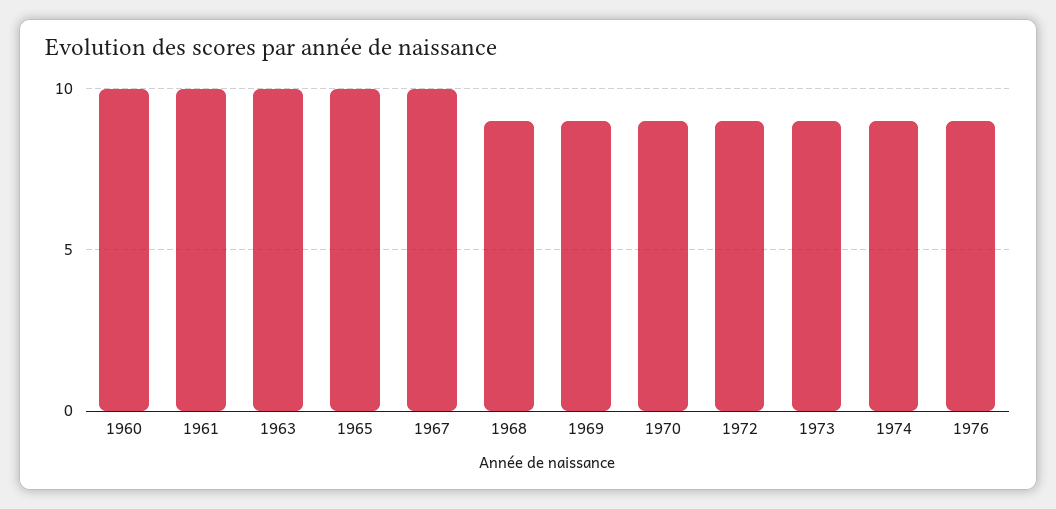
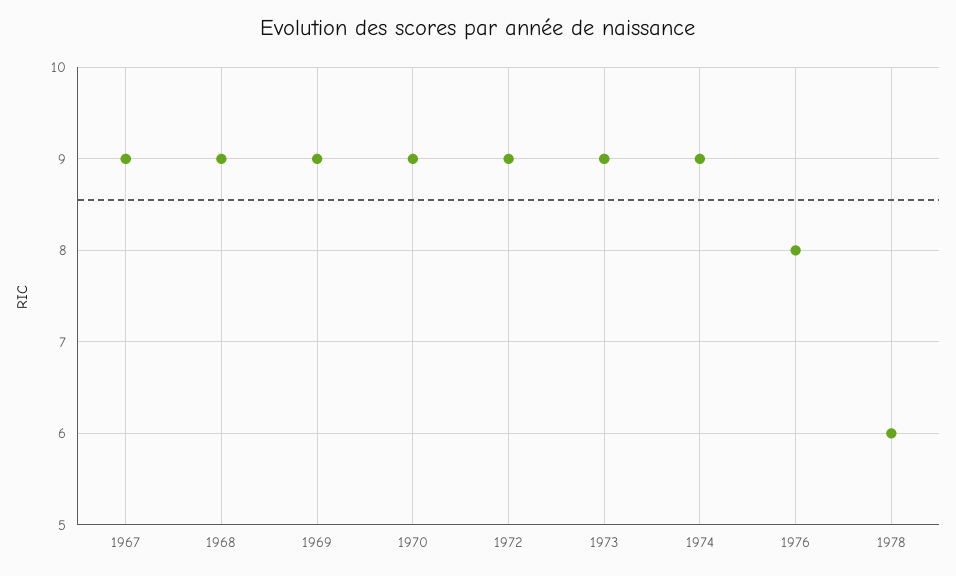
1960: 10 -> none
1961: 10 -> none
1963: 10 -> none
1965: 10 -> none
1967: 10 -> 9
1976: 9 -> 8
1978: none -> 6

